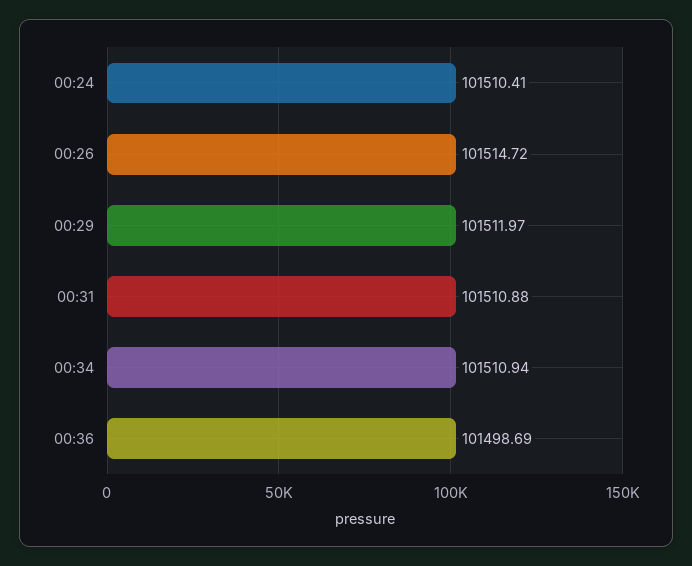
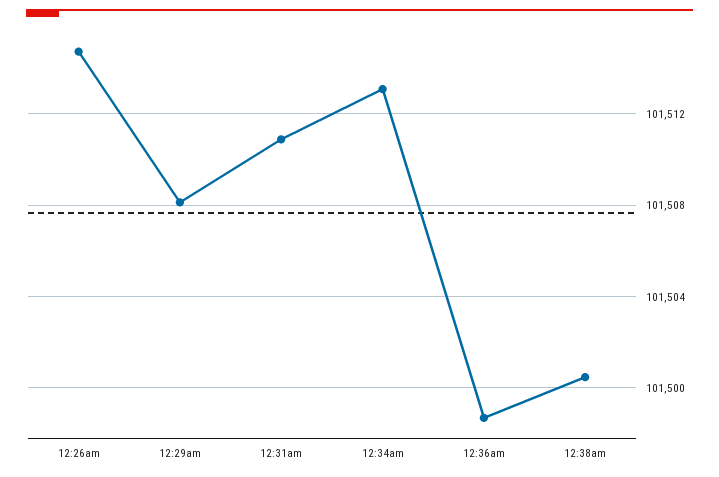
00:24: 101510.41 -> none
00:29: 101511.97 -> 101508
00:34: 101510.94 -> 101513
12:38am: none -> 101500.5

